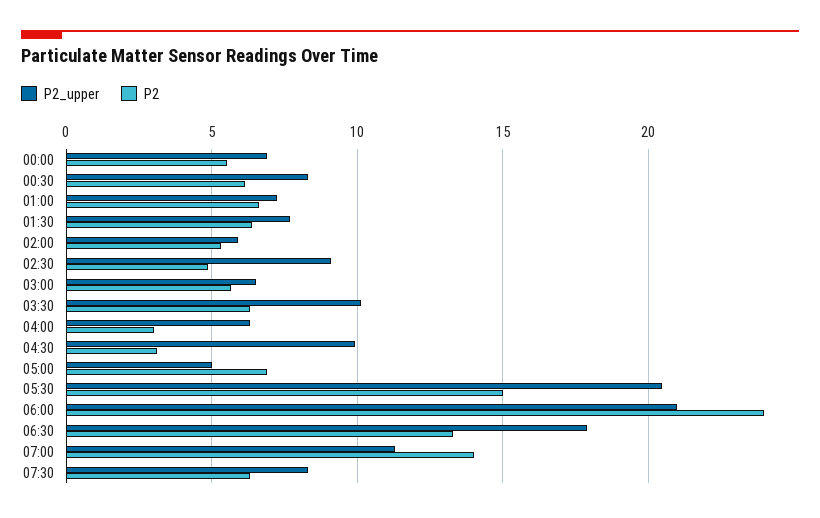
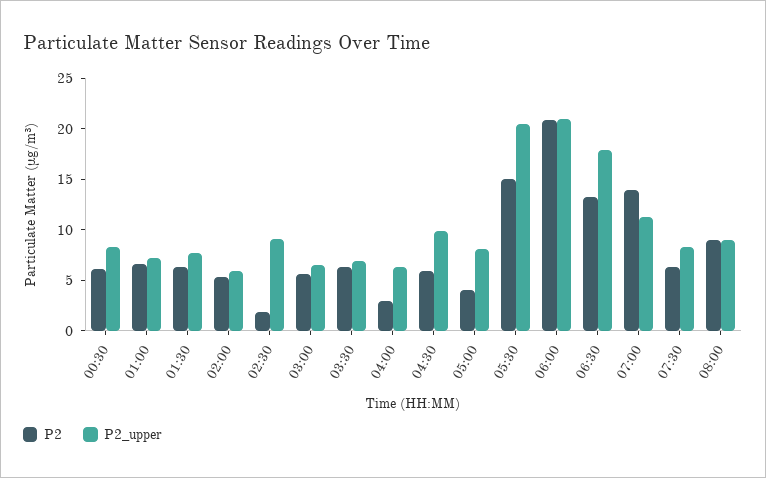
P2_upper, 00:00: 7 -> none
P2, 00:00: 5.5 -> none
P2, 02:30: 5 -> 2
P2_upper, 03:30: 10 -> 7
P2, 04:30: 3 -> 6
P2_upper, 05:00: 5 -> 8
P2, 05:00: 7 -> 4
P2, 06:00: 24 -> 21
P2, 08:00: none -> 9
P2_upper, 08:00: none -> 9

